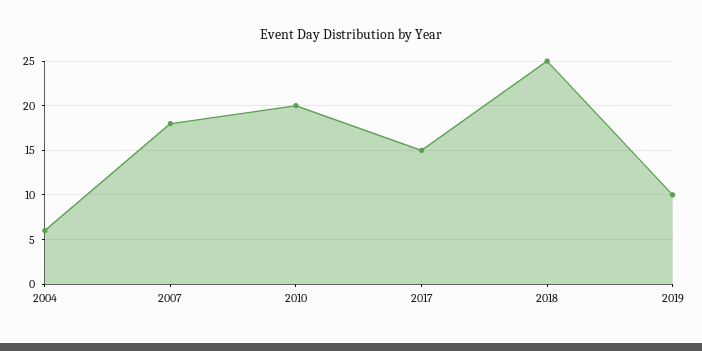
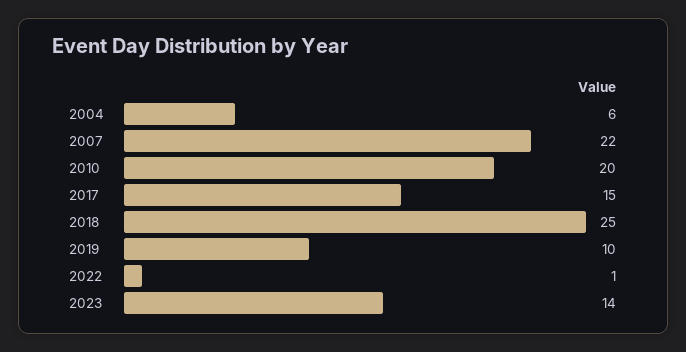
2007: 18 -> 22
2022: none -> 1
2023: none -> 14

